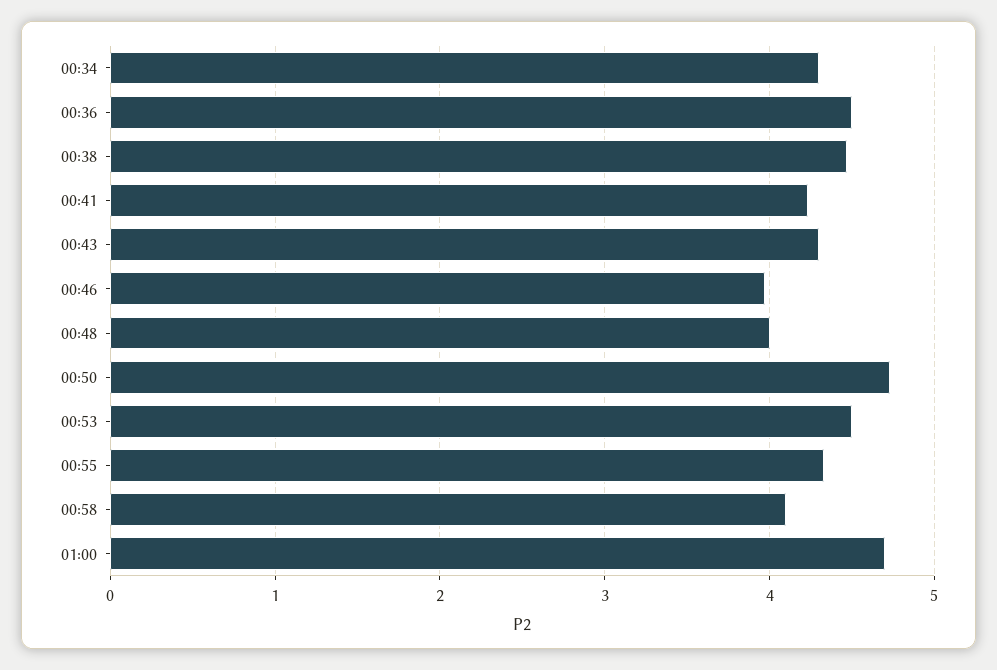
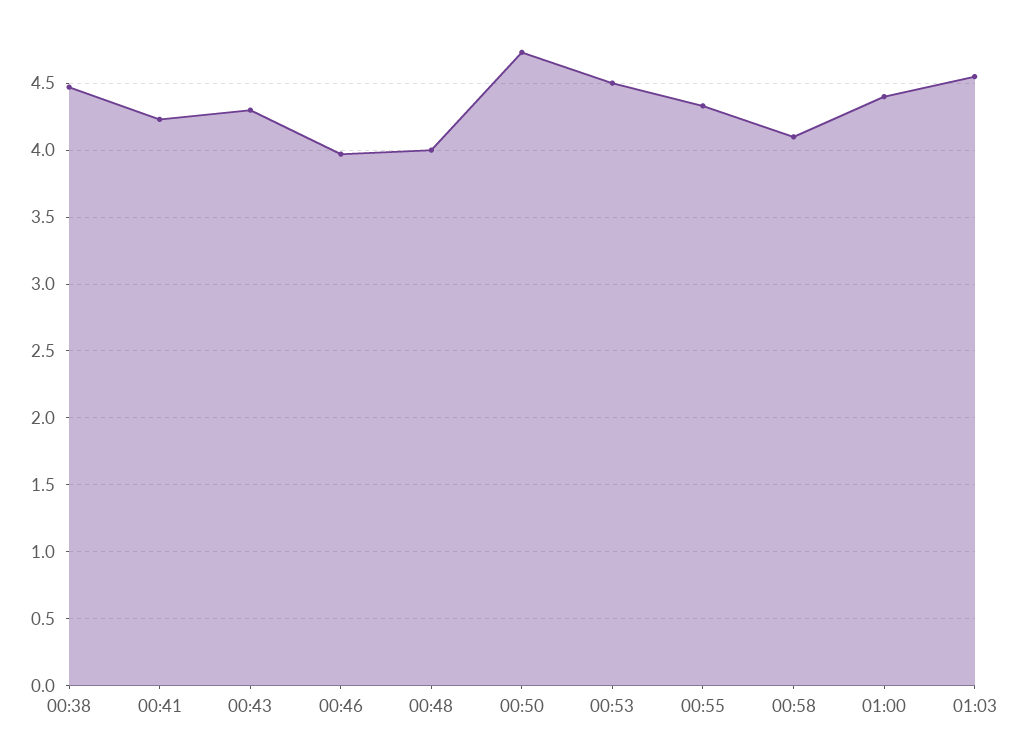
00:34: 4.3 -> none
00:36: 4.5 -> none
01:00: 4.7 -> 4.4
01:03: none -> 4.55

